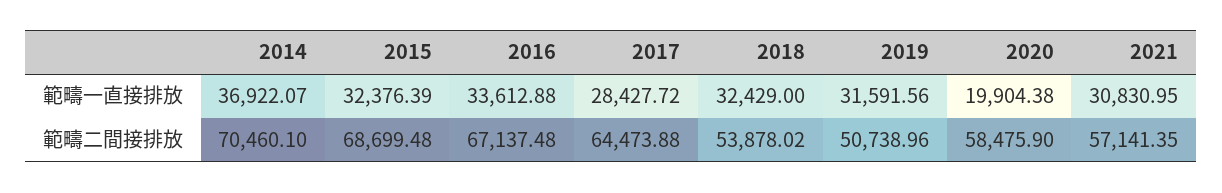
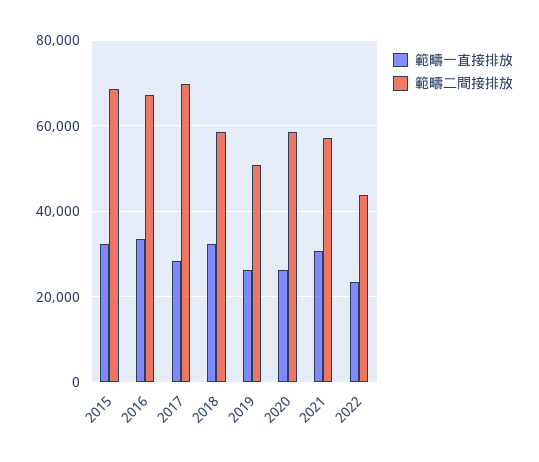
範疇一直接排放, 2014: 36922.07 -> none
範疇一直接排放, 2019: 31591.56 -> 26000
範疇一直接排放, 2020: 19904.38 -> 26000
範疇二間接排放, 2014: 70460.1 -> none
範疇二間接排放, 2017: 64473.88 -> 70000
範疇二間接排放, 2018: 53878.02 -> 58000
範疇一直接排放, 2022: none -> 24000
範疇二間接排放, 2022: none -> 44000

